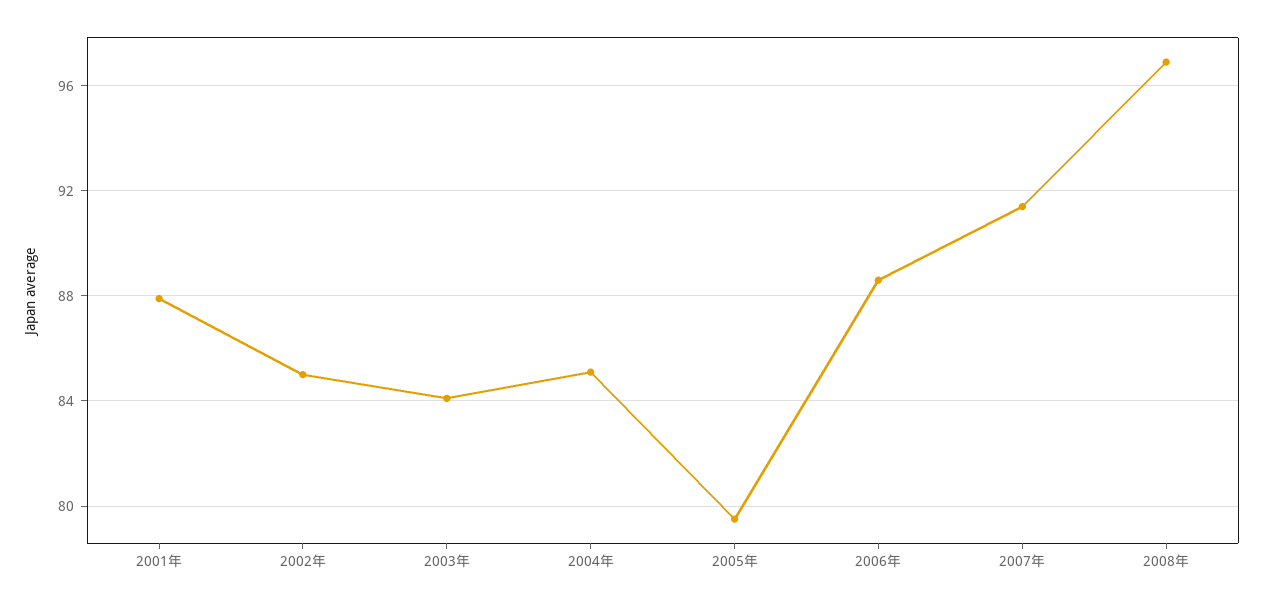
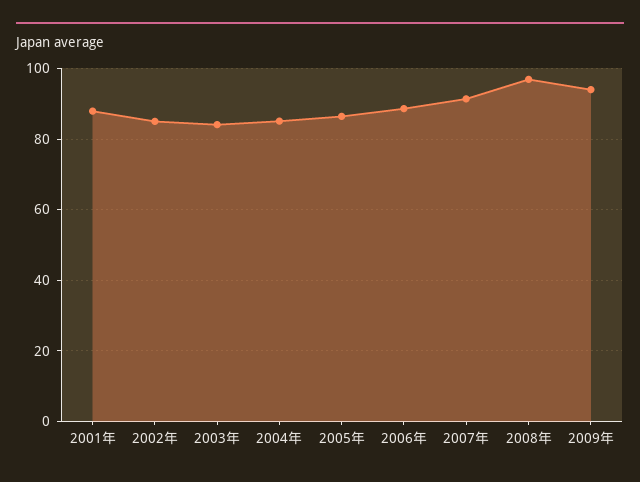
2005年: 79.5 -> 86
2009年: none -> 94

